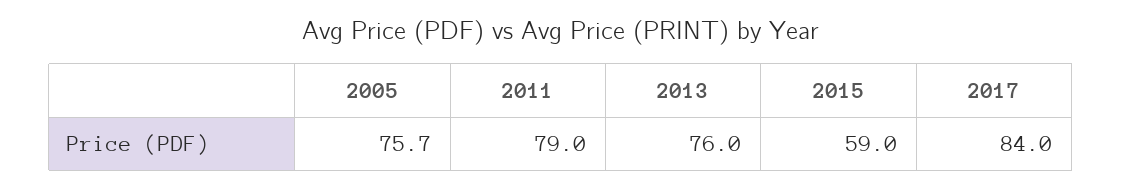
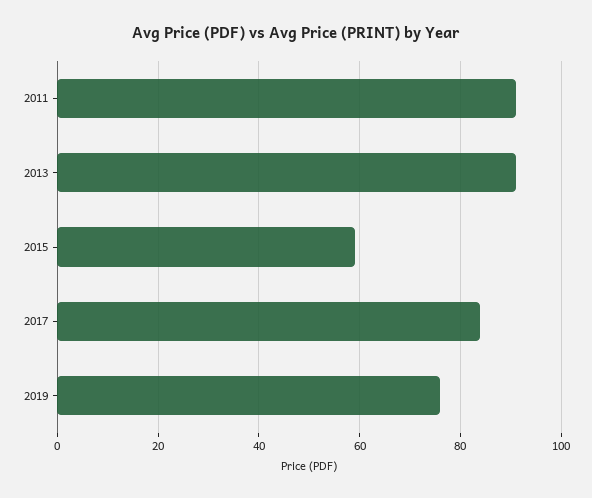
2005: 75.7 -> none
2011: 79 -> 90
2013: 76 -> 90
2019: none -> 75

